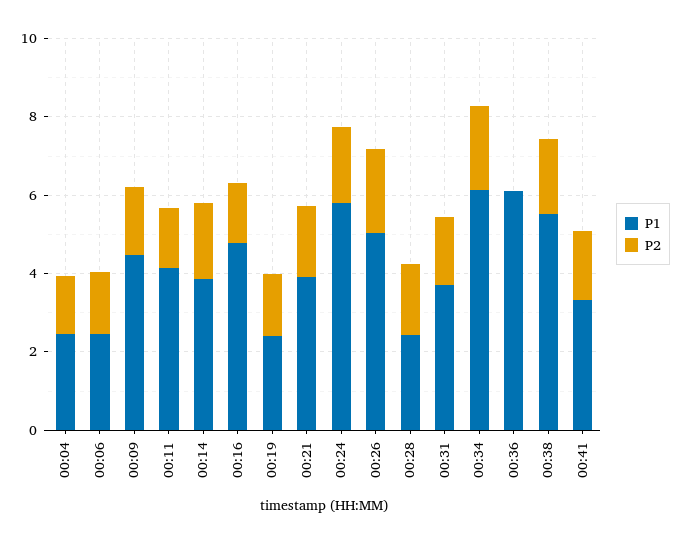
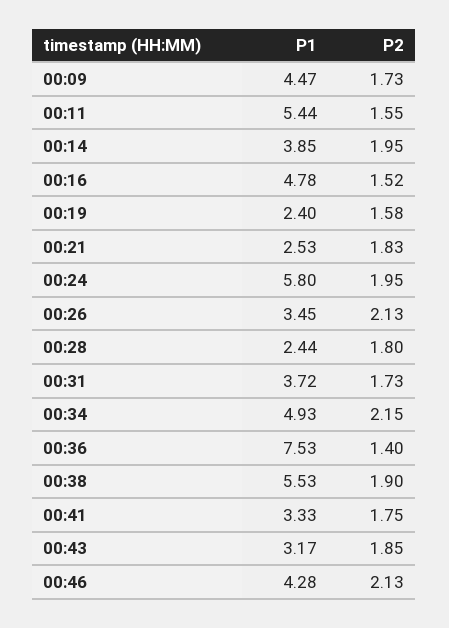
P1, 00:04: 2.5 -> none
P2, 00:04: 1.5 -> none
P1, 00:06: 2.5 -> none
P2, 00:06: 1.5 -> none
P1, 00:11: 4 -> 5.44
P1, 00:21: 4 -> 2.53
P1, 00:26: 5 -> 3.45
P1, 00:34: 6 -> 4.93
P1, 00:36: 6 -> 7.53
P2, 00:36: 0 -> 1.4
P1, 00:43: none -> 3.17
P2, 00:43: none -> 1.85
P1, 00:46: none -> 4.28
P2, 00:46: none -> 2.13

